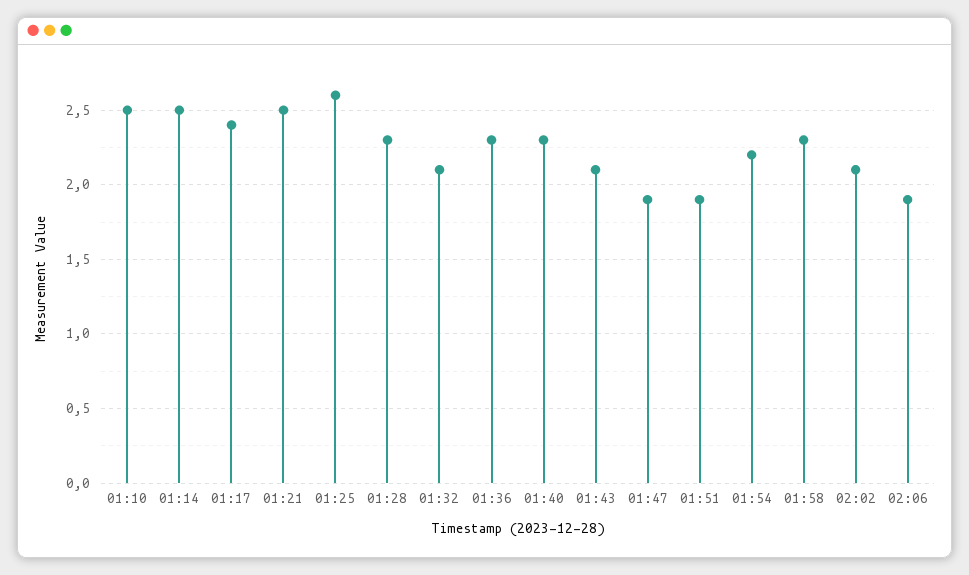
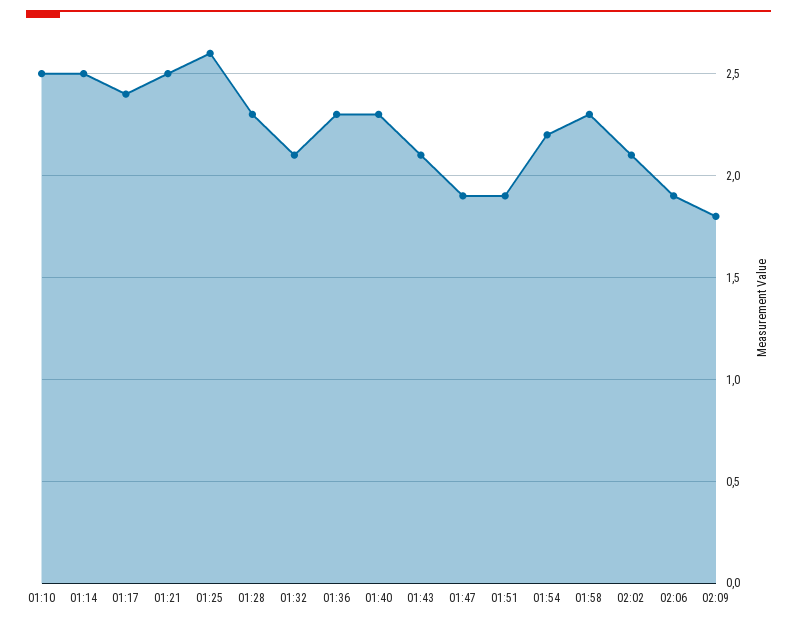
02:09: none -> 1.8

